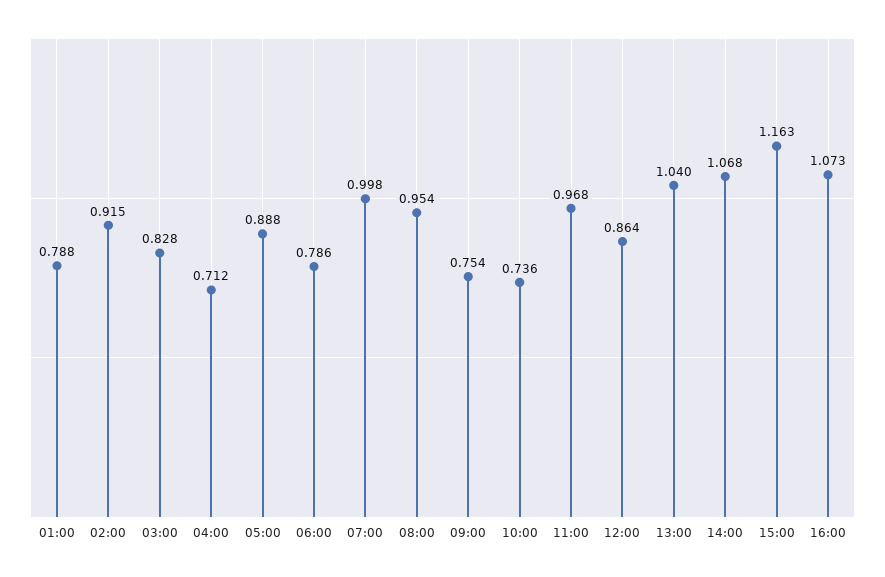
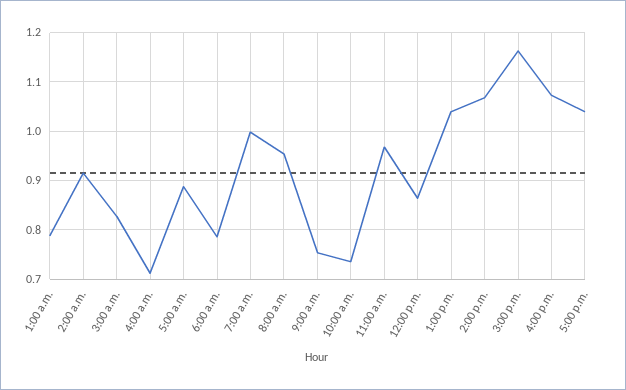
5:00 p.m.: none -> 1.04

